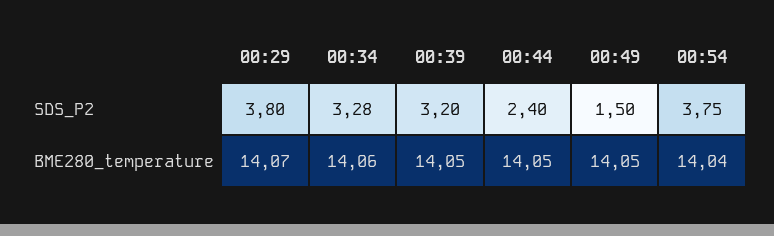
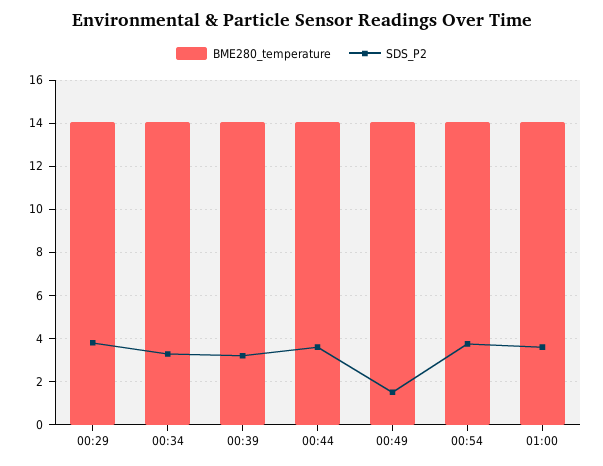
SDS_P2, 00:44: 2.4 -> 3.5
BME280_temperature, 01:00: none -> 14
SDS_P2, 01:00: none -> 3.5

